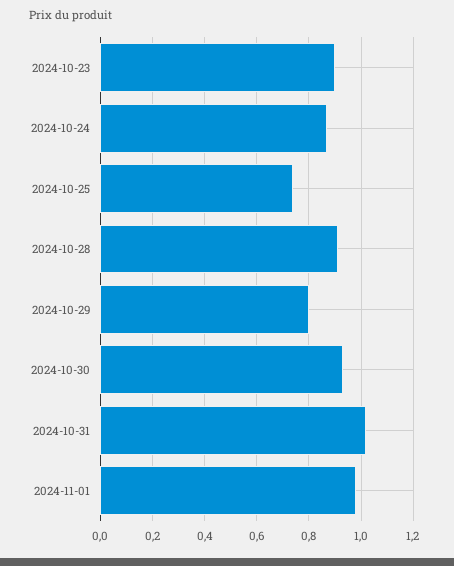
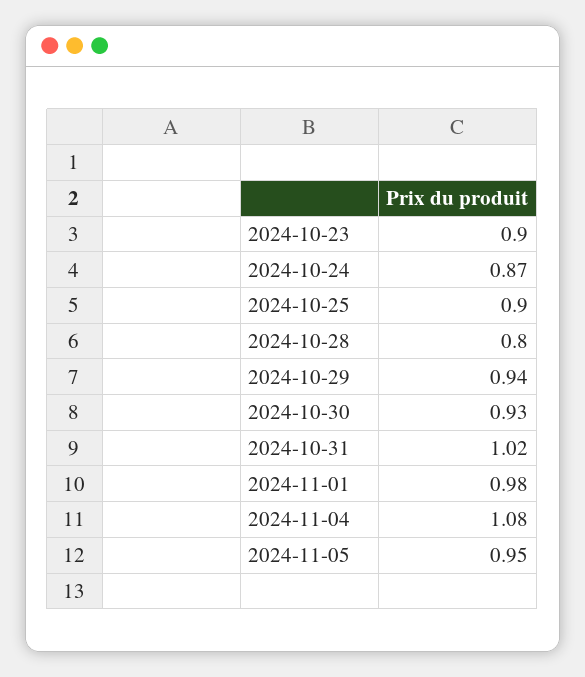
2024-10-25: 0.75 -> 0.9
2024-10-28: 0.9 -> 0.8
2024-10-29: 0.8 -> 0.94
2024-11-04: none -> 1.08
2024-11-05: none -> 0.95

